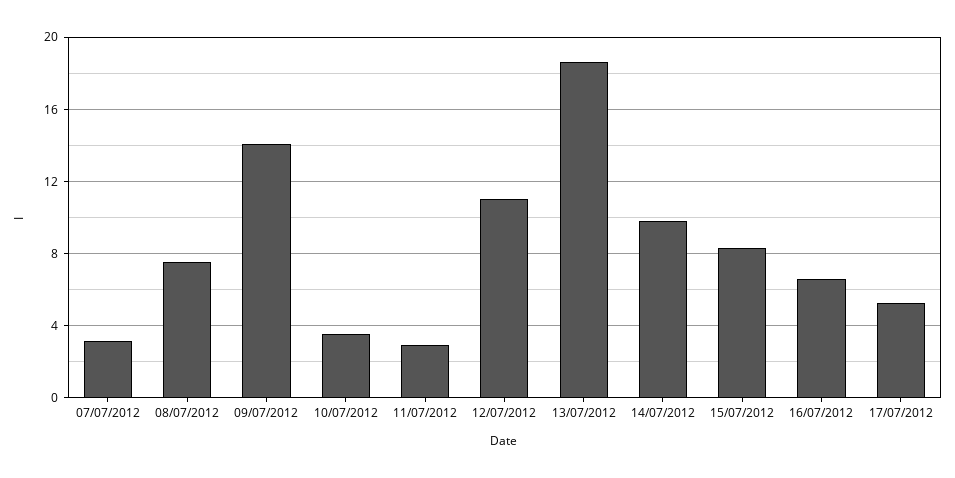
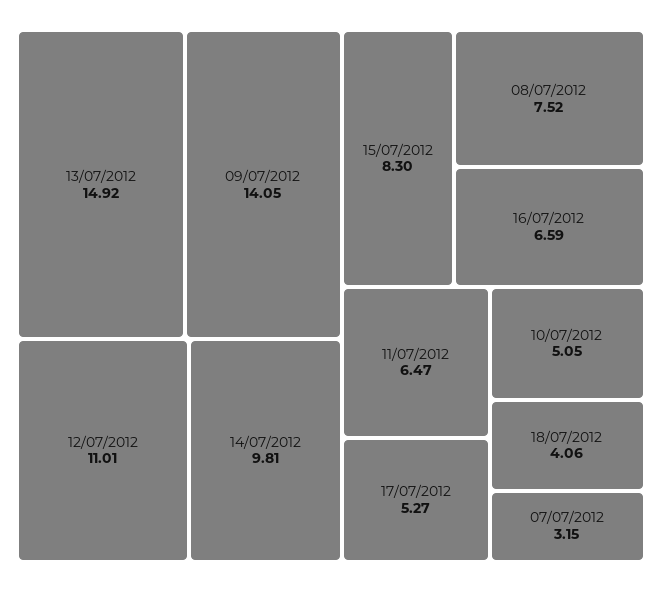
10/07/2012: 3.5 -> 5.05
11/07/2012: 3 -> 6.47
13/07/2012: 18.5 -> 14.92
18/07/2012: none -> 4.06

